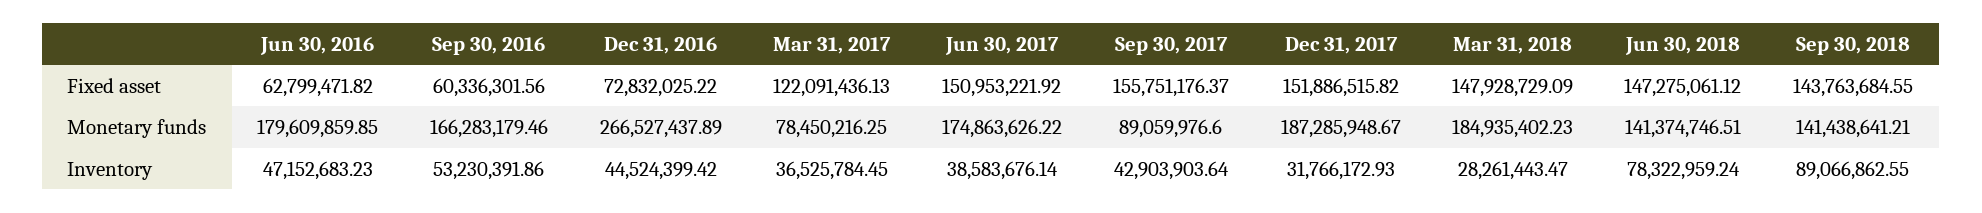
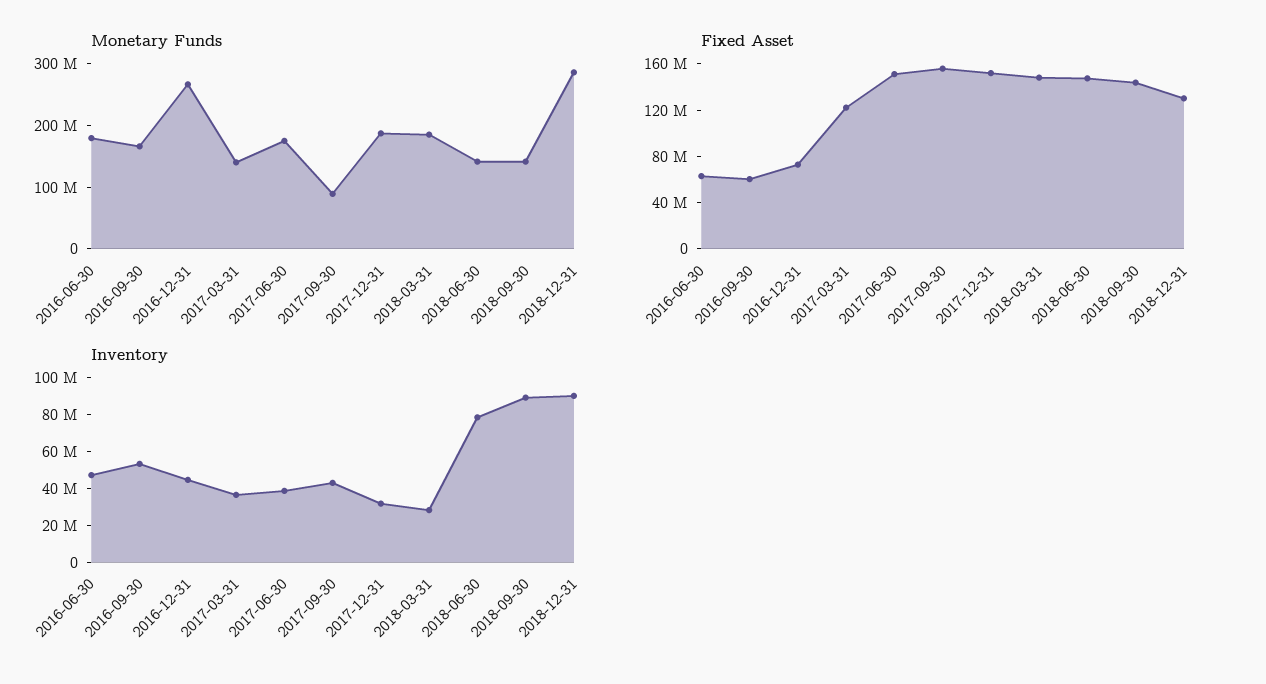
Monetary funds, Mar 31, 2017: 78450216.25 -> 140000000
Monetary funds, 2018-12-31: none -> 280000000
Fixed asset, 2018-12-31: none -> 130000000
Inventory, 2018-12-31: none -> 90000000

